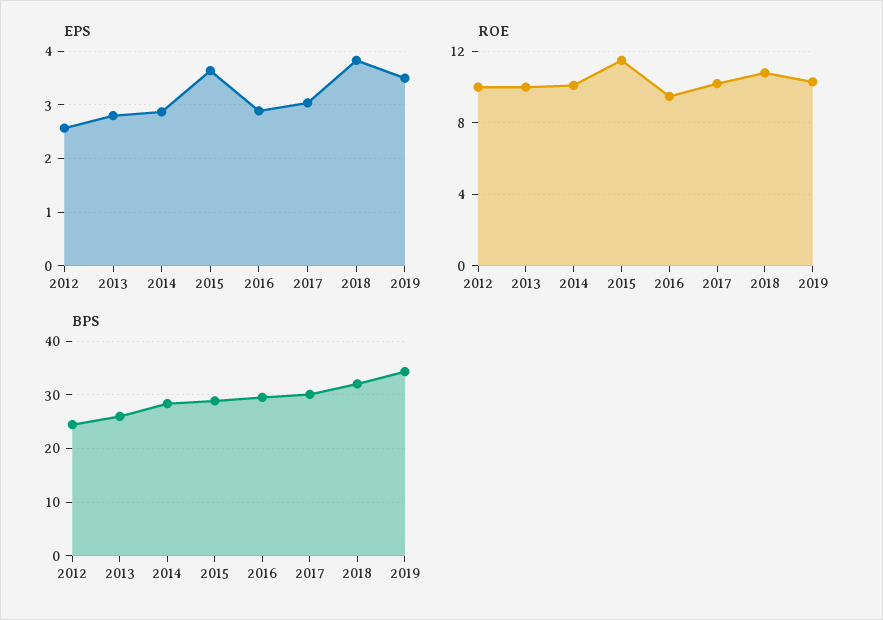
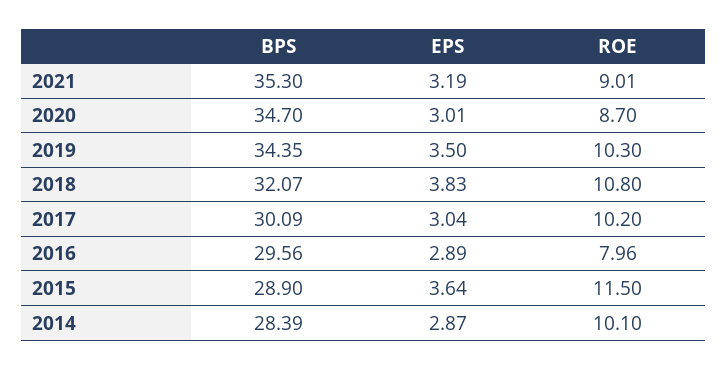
EPS, 2012: 2.6 -> none
EPS, 2013: 2.8 -> none
ROE, 2012: 10 -> none
ROE, 2013: 10 -> none
ROE, 2016: 9.5 -> 7.96
BPS, 2012: 24 -> none
BPS, 2013: 26 -> none
BPS, 2021: none -> 35.3
EPS, 2021: none -> 3.19
ROE, 2021: none -> 9.01
BPS, 2020: none -> 34.7
EPS, 2020: none -> 3.01
ROE, 2020: none -> 8.7

